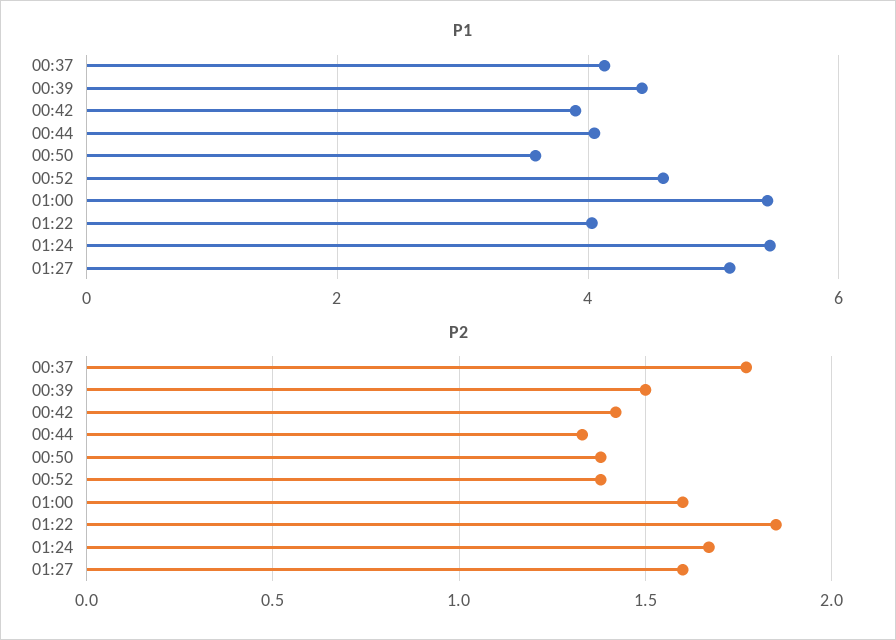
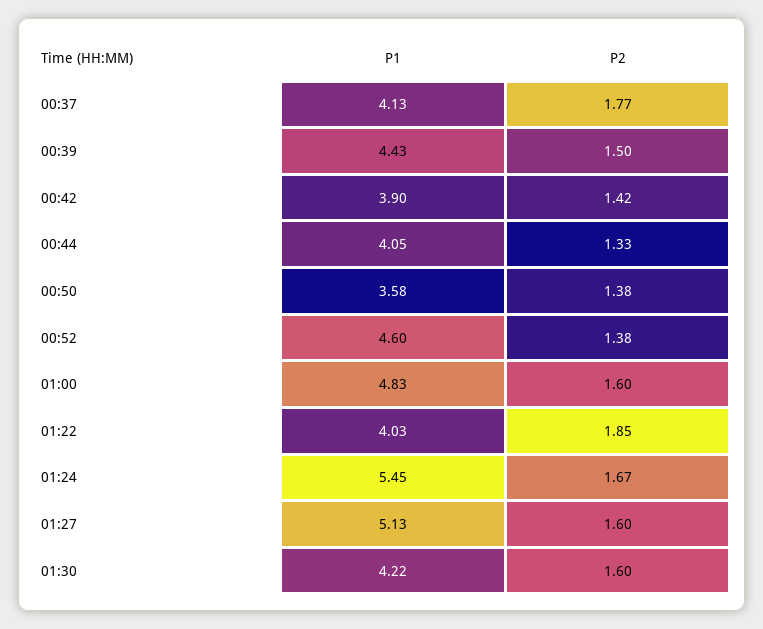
P1, 01:00: 5.4 -> 4.83
P1, 01:30: none -> 4.22
P2, 01:30: none -> 1.6

